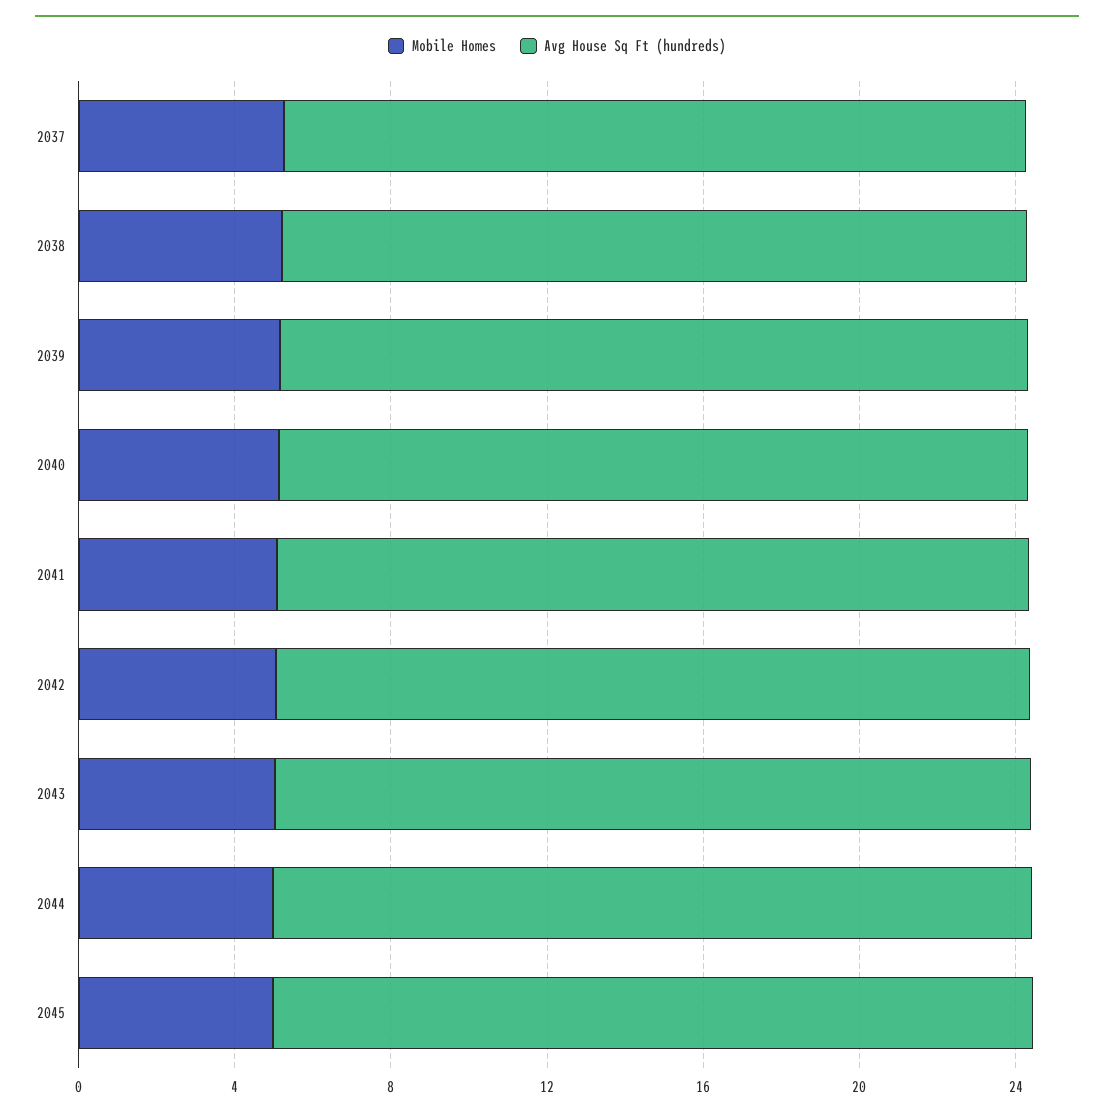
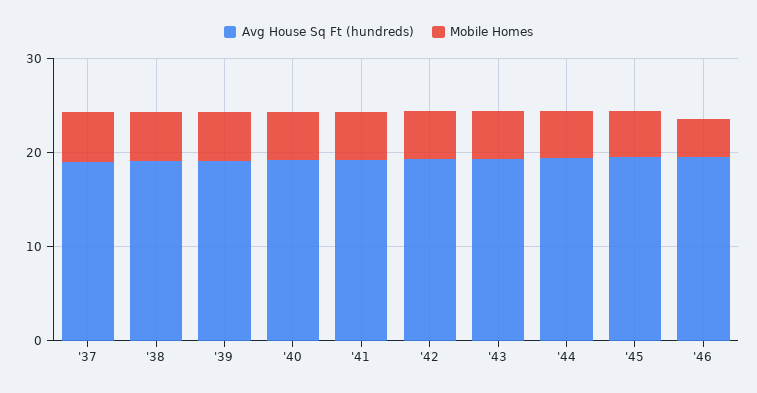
Avg House Sq Ft (hundreds), '46: none -> 20
Mobile Homes, '46: none -> 4

